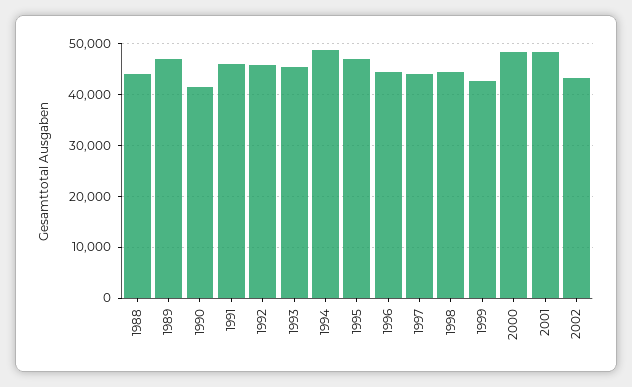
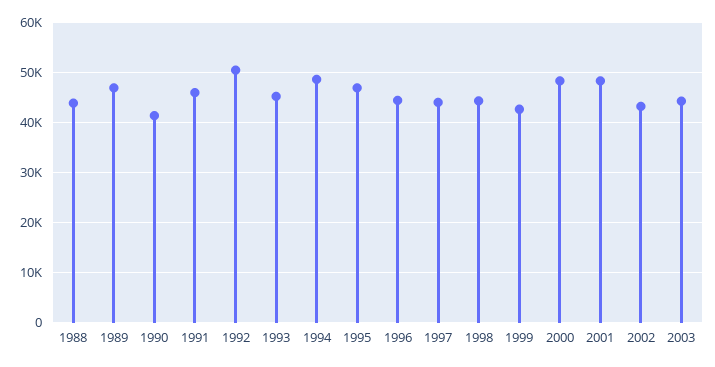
1992: 46000 -> 50000
2003: none -> 44000

